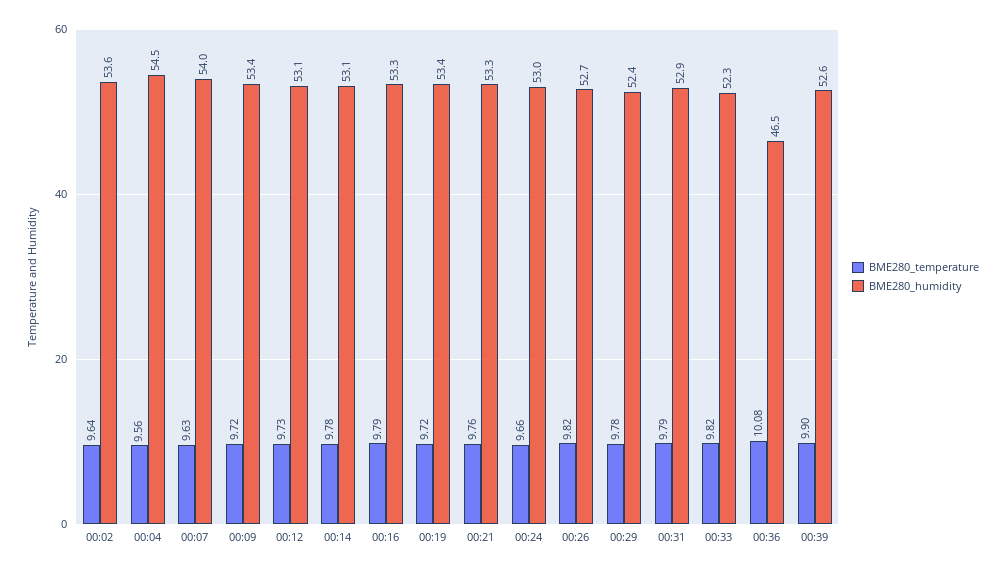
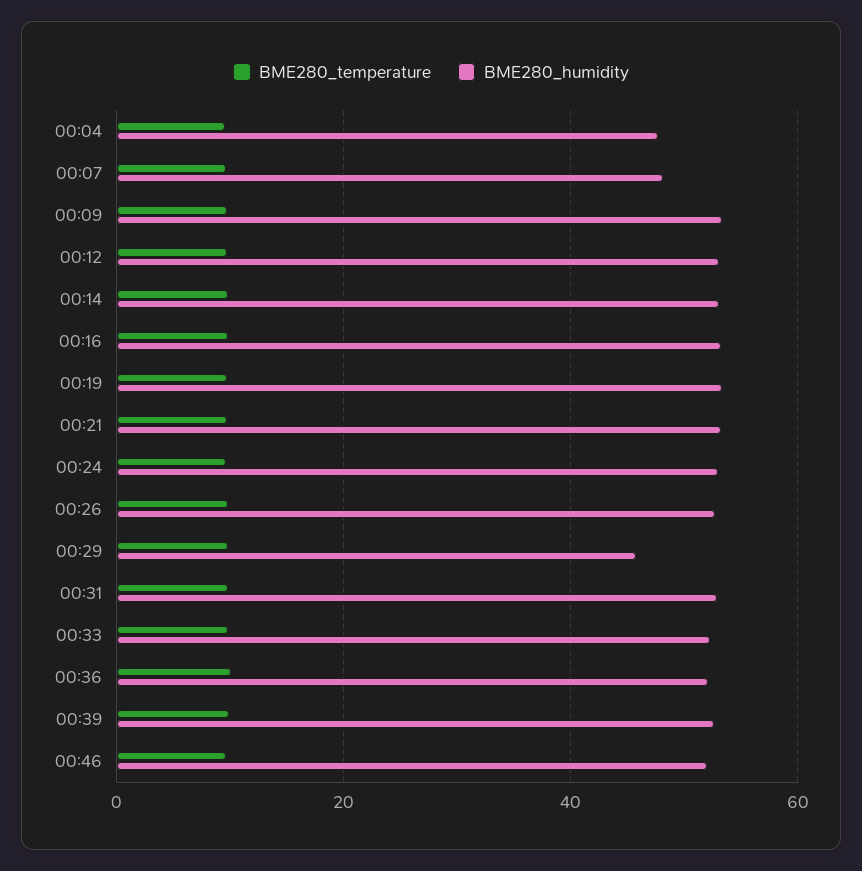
BME280_temperature, 00:02: 9.64 -> none
BME280_humidity, 00:02: 53.6 -> none
BME280_humidity, 00:04: 54.5 -> 48
BME280_humidity, 00:07: 54 -> 48
BME280_humidity, 00:29: 52.4 -> 46
BME280_humidity, 00:36: 46.5 -> 52
BME280_temperature, 00:46: none -> 10
BME280_humidity, 00:46: none -> 52

